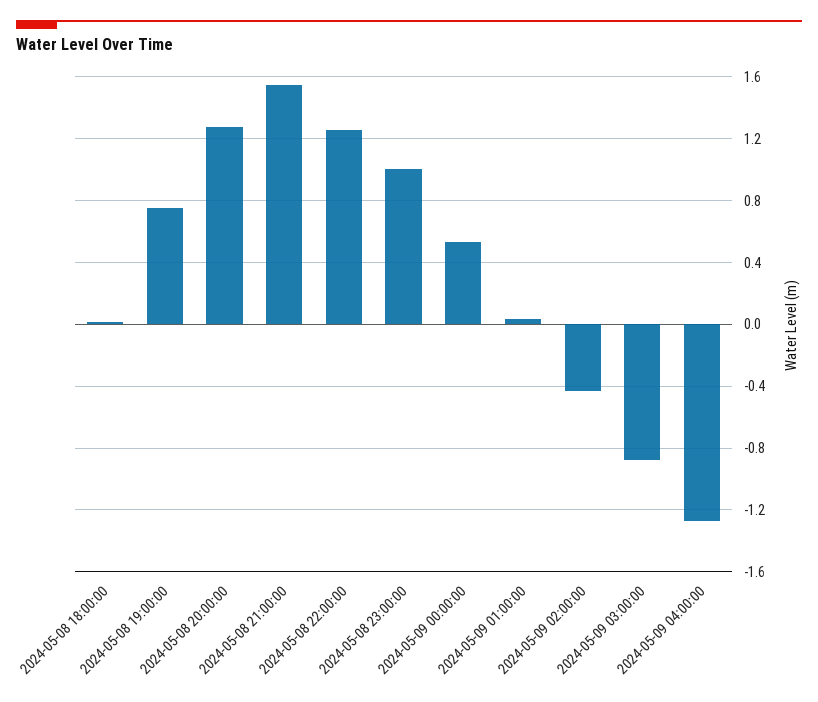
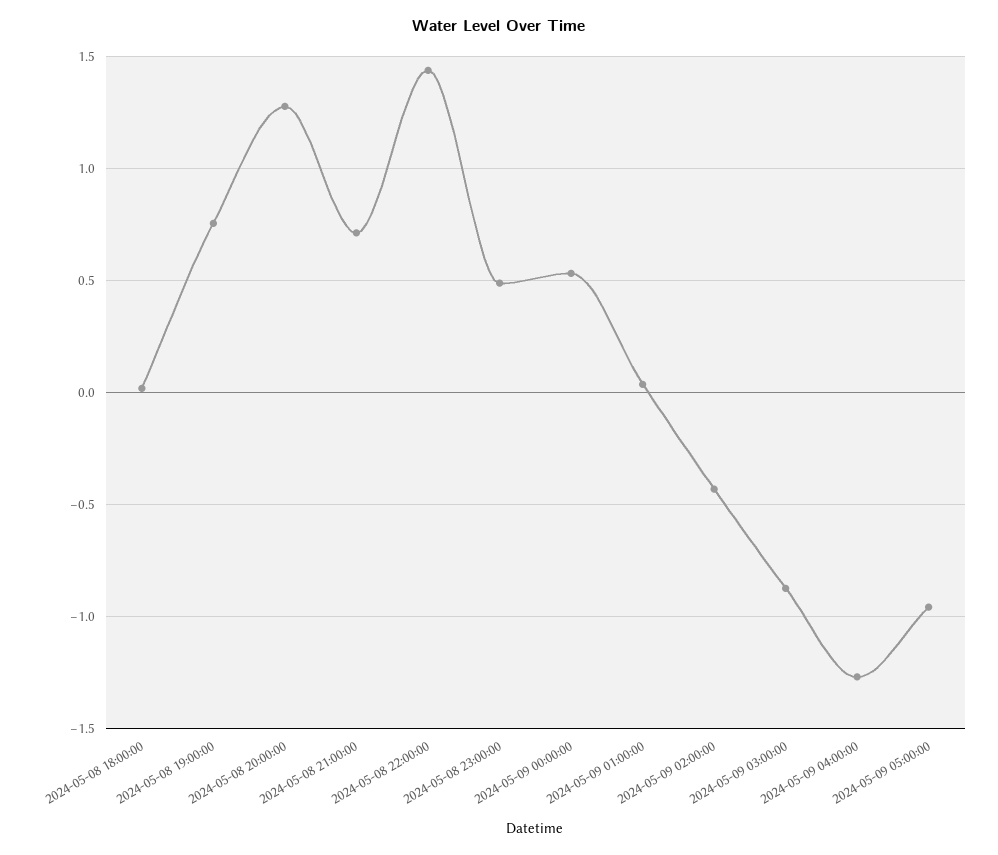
2024-05-08 21:00:00: 1.55 -> 0.7
2024-05-08 22:00:00: 1.25 -> 1.45
2024-05-08 23:00:00: 1 -> 0.5
2024-05-09 05:00:00: none -> -0.95

